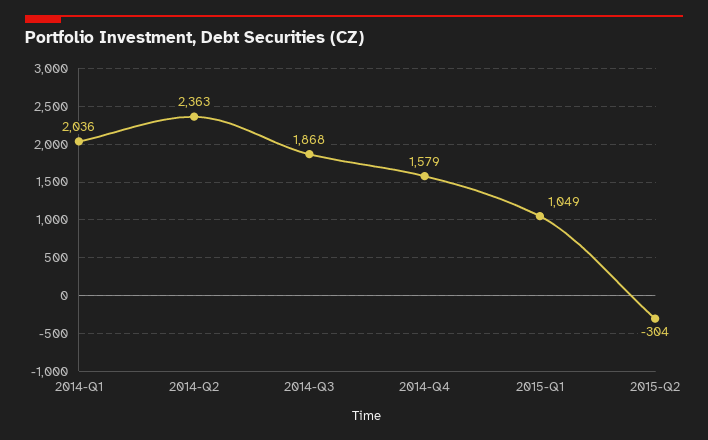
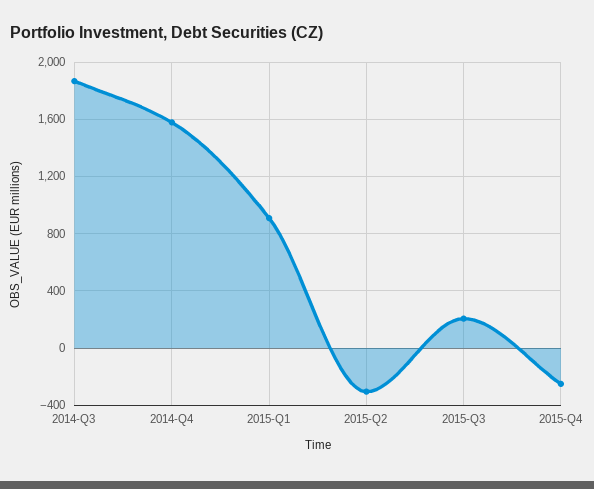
2014-Q1: 2036 -> none
2014-Q2: 2363 -> none
2015-Q1: 1049 -> 900
2015-Q3: none -> 200
2015-Q4: none -> -250

